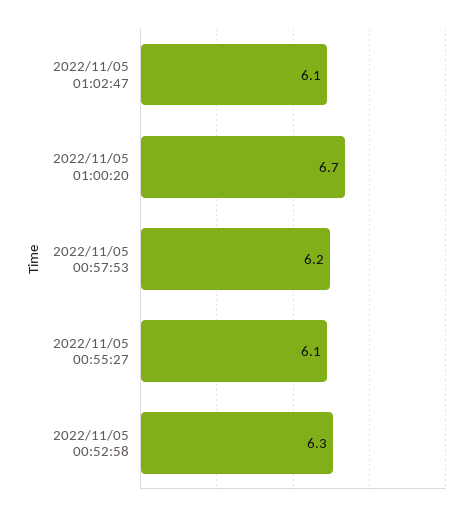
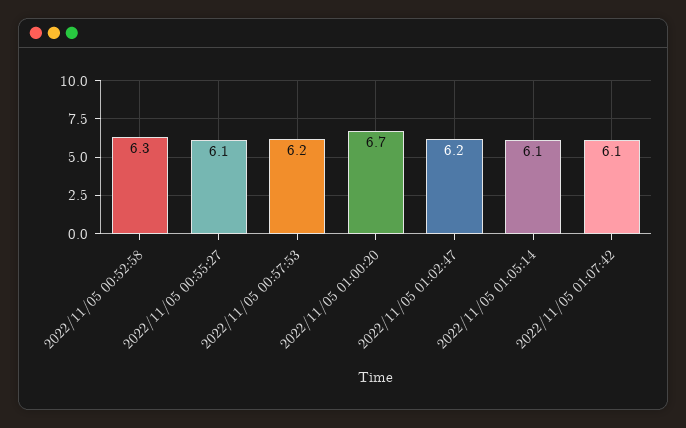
2022/11/05 01:02:47: 6.1 -> 6.2
2022/11/05 01:05:14: none -> 6.1
2022/11/05 01:07:42: none -> 6.1

